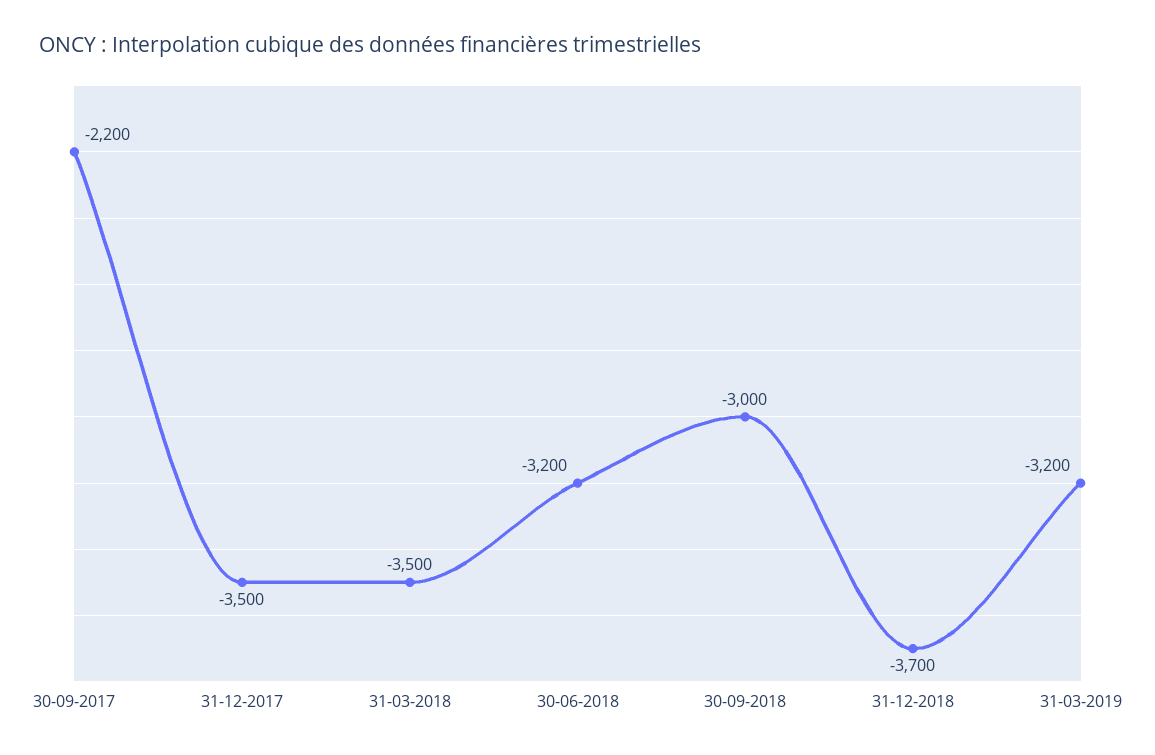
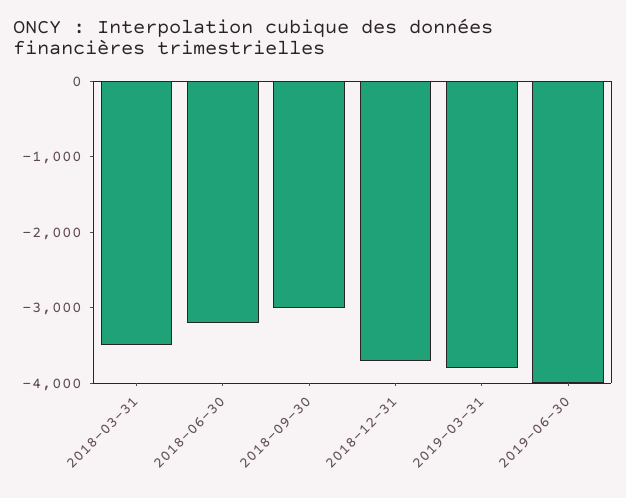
30-09-2017: -2200 -> none
31-12-2017: -3500 -> none
31-03-2019: -3200 -> -3800
2019-06-30: none -> -4000

